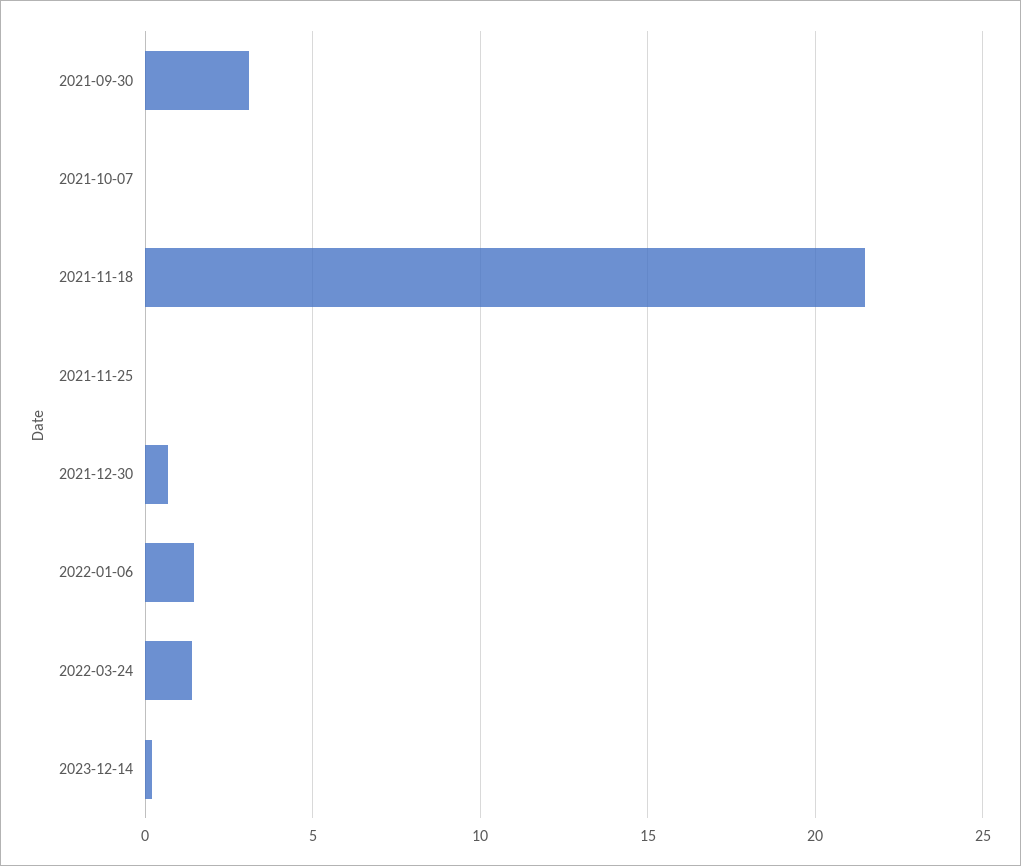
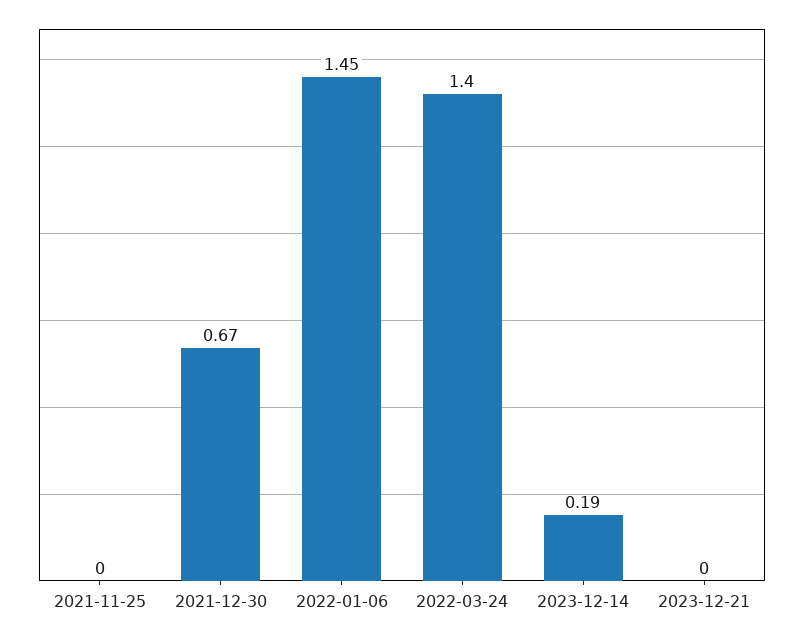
2021-09-30: 3 -> none
2021-10-07: 0 -> none
2021-11-18: 21.5 -> none
2023-12-21: none -> 0

